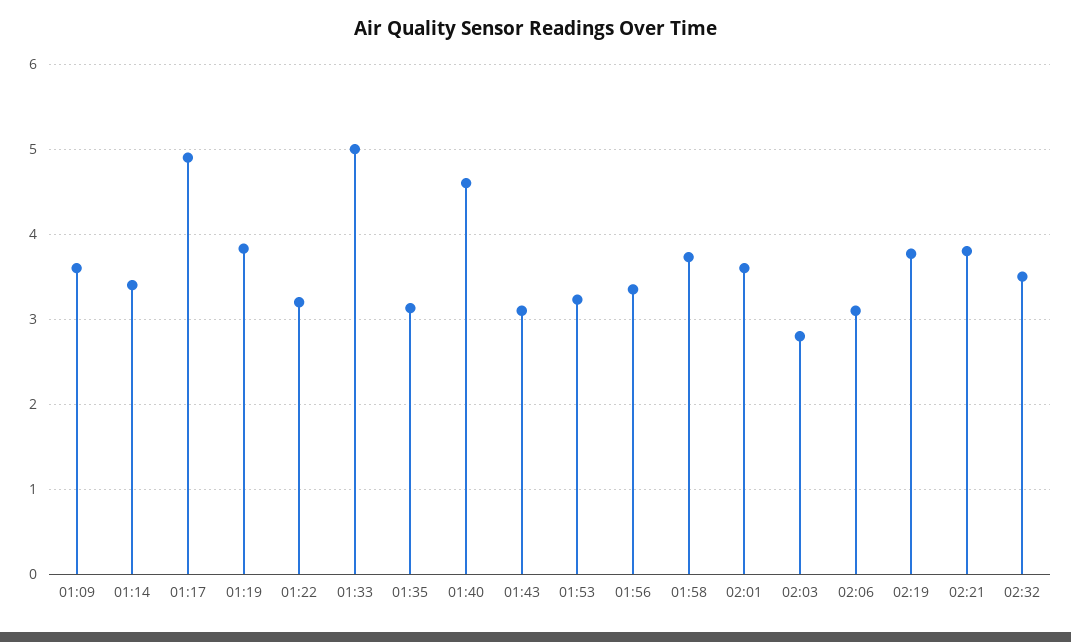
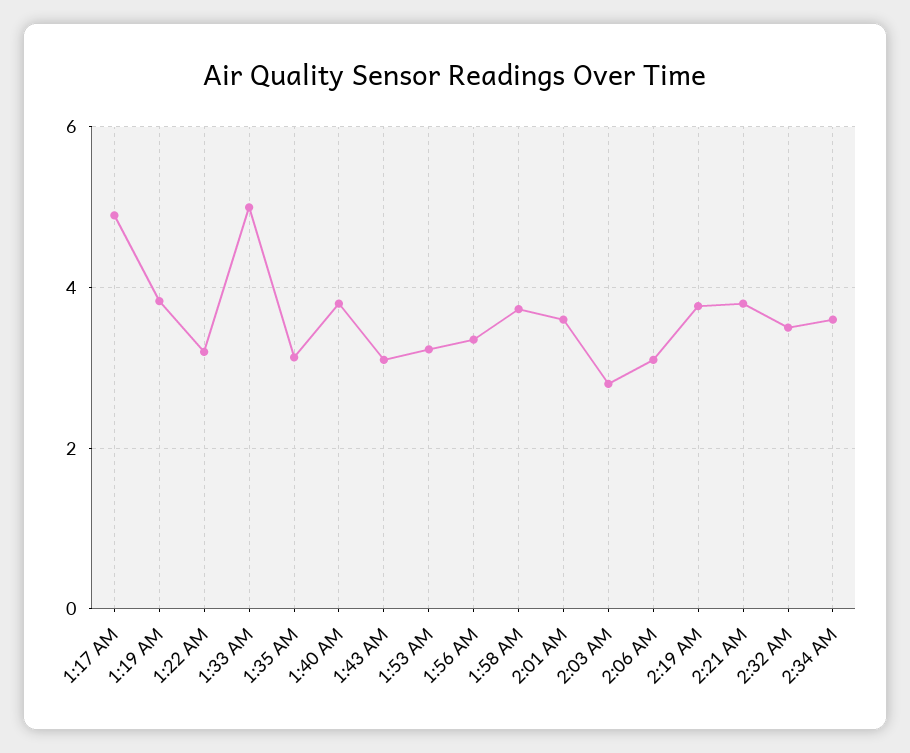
01:09: 3.6 -> none
01:14: 3.4 -> none
01:40: 4.6 -> 3.8
2:34 AM: none -> 3.6

